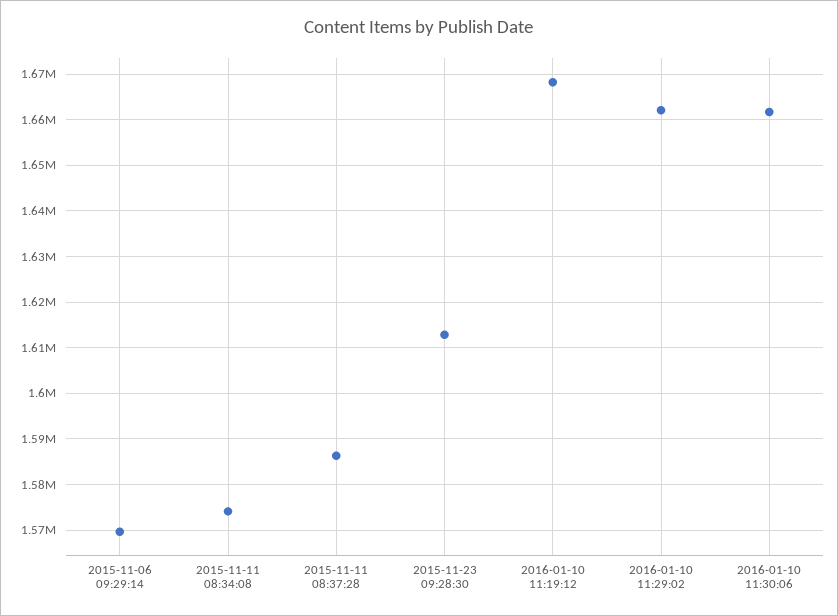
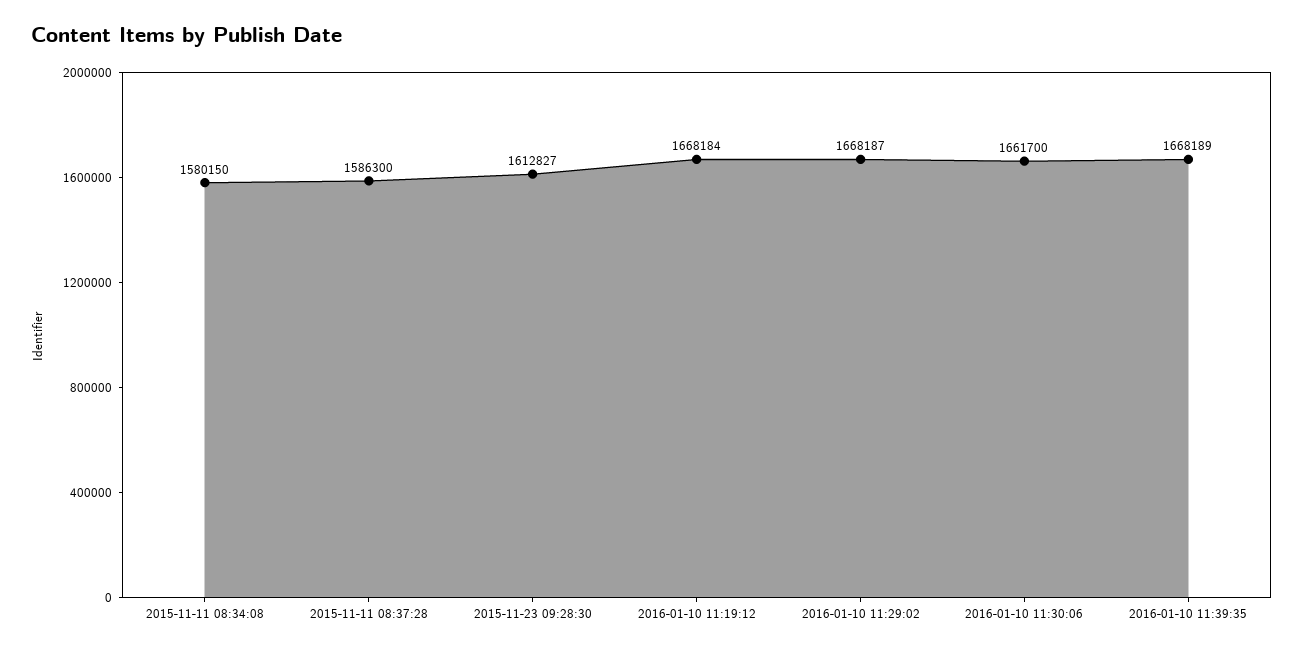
2015-11-06 09:29:14: 1570000 -> none
2015-11-11 08:34:08: 1574000 -> 1580150
2016-01-10 11:29:02: 1662000 -> 1668187
2016-01-10 11:39:35: none -> 1668189

